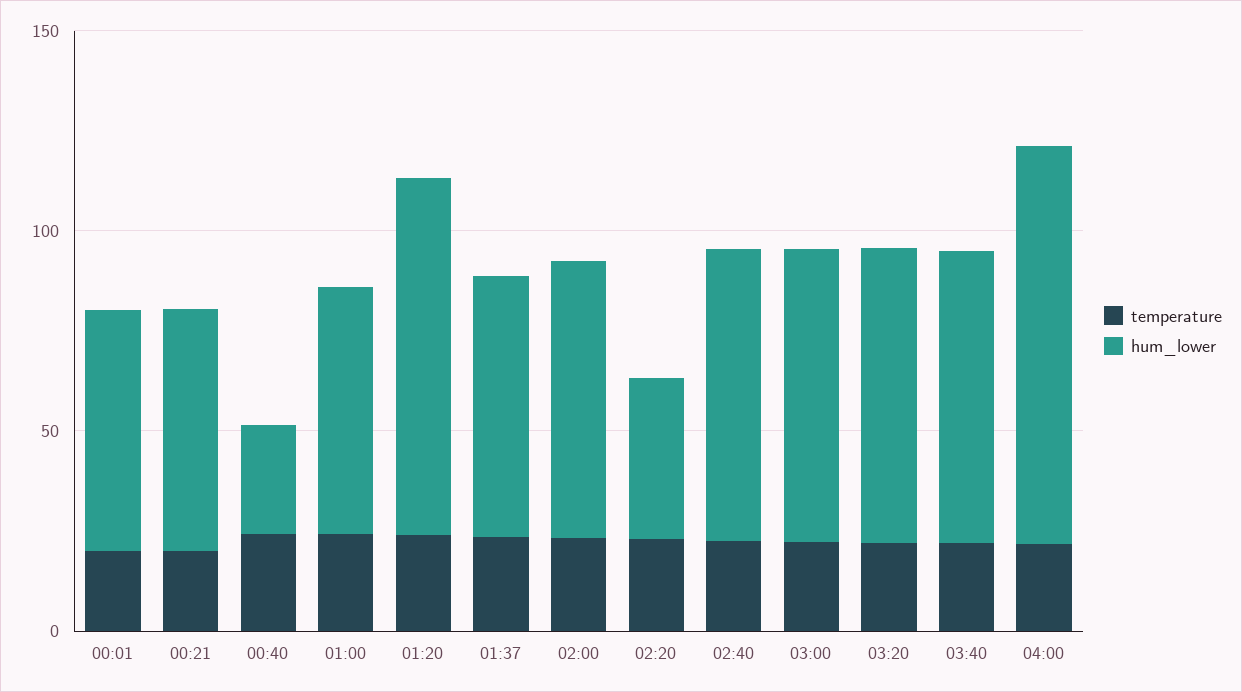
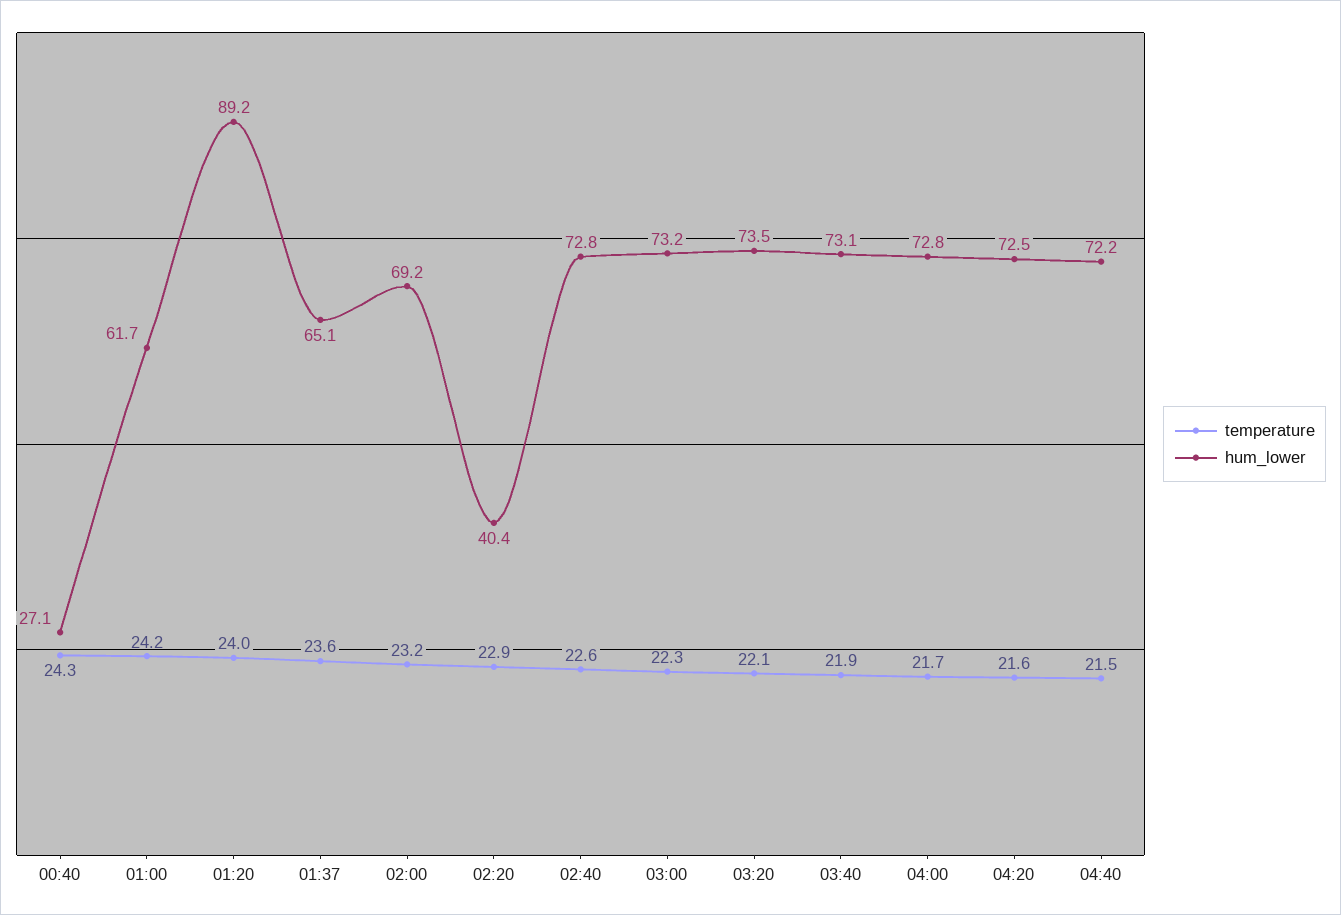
temperature, 00:01: 20 -> none
hum_lower, 00:01: 60 -> none
temperature, 00:21: 20 -> none
hum_lower, 00:21: 60 -> none
hum_lower, 04:00: 100 -> 72.8
temperature, 04:20: none -> 21.6
hum_lower, 04:20: none -> 72.5
temperature, 04:40: none -> 21.5
hum_lower, 04:40: none -> 72.2

